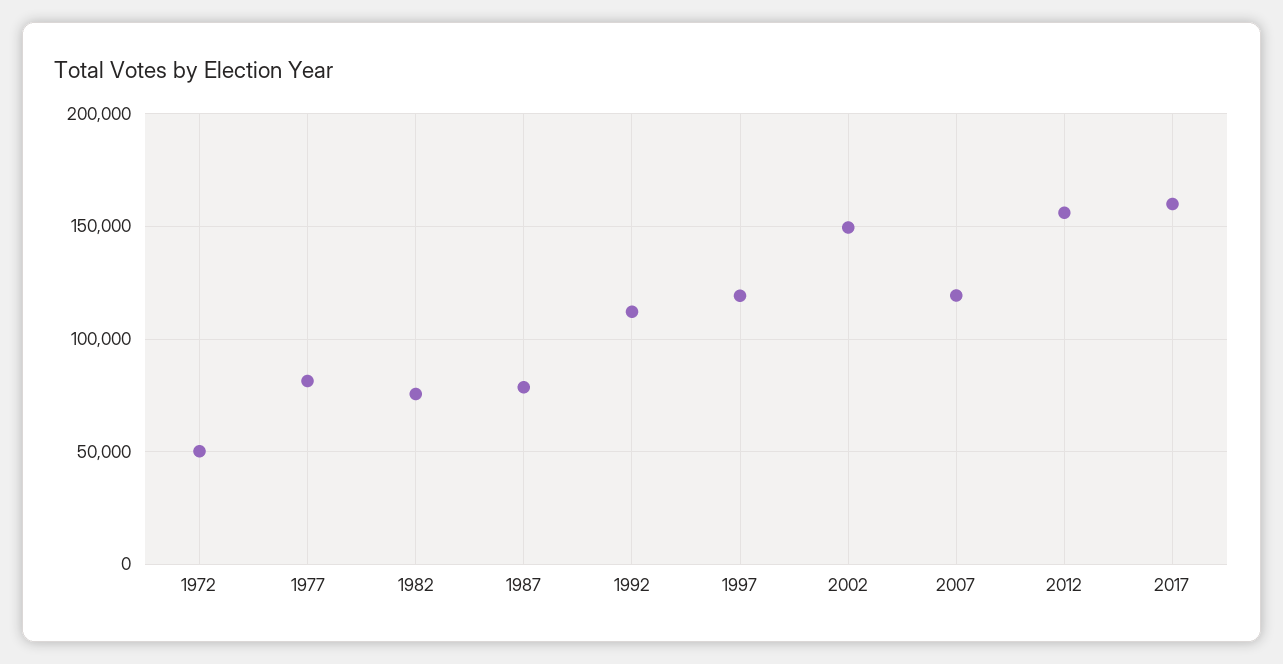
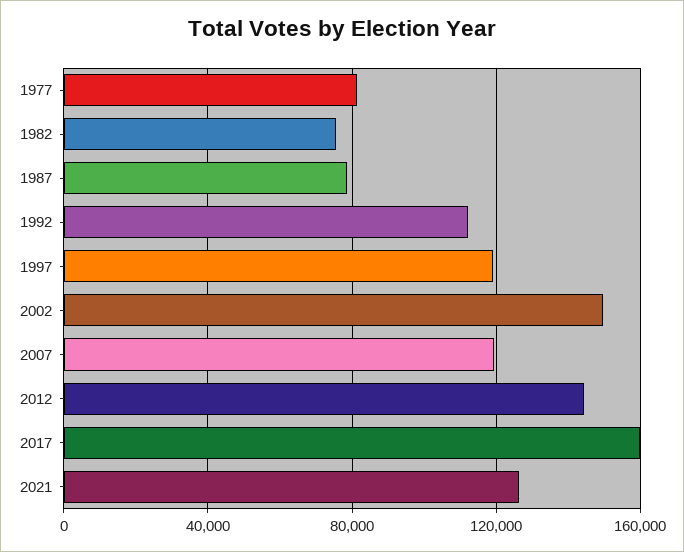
1972: 50000 -> none
2012: 155000 -> 145000
2021: none -> 125000

